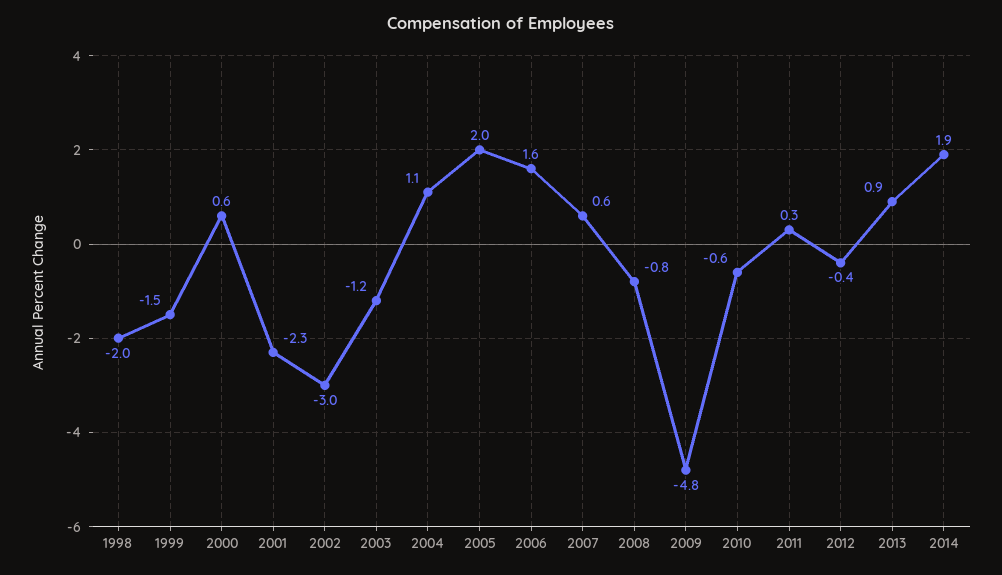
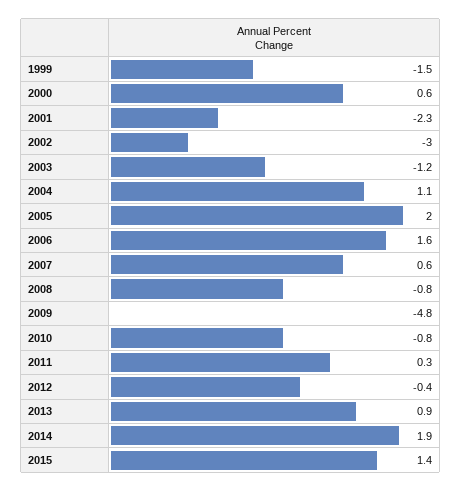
1998: -2 -> none
2010: -0.6 -> -0.8
2015: none -> 1.4

